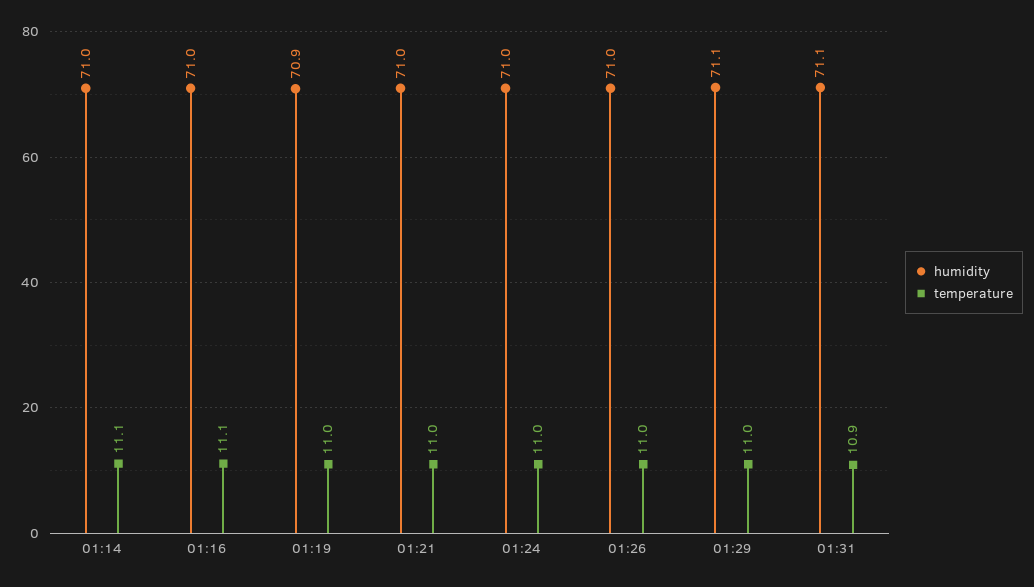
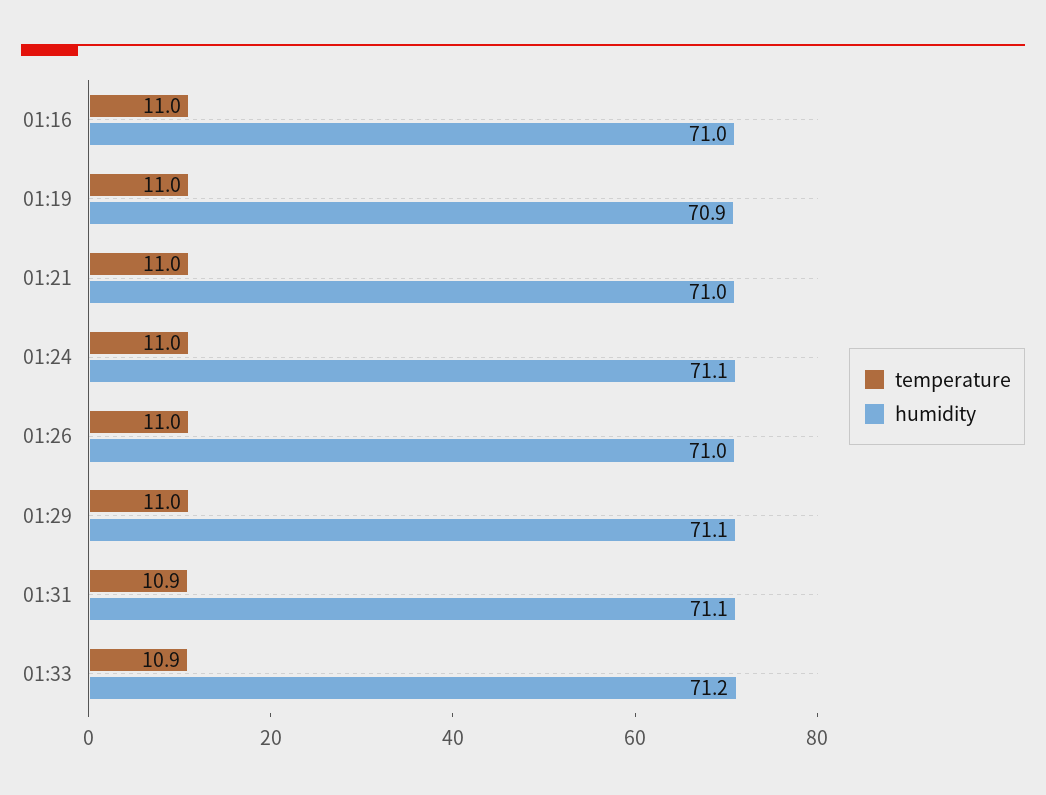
humidity, 01:14: 71 -> none
temperature, 01:14: 11.1 -> none
temperature, 01:16: 11.1 -> 11
humidity, 01:24: 71 -> 71.1
temperature, 01:33: none -> 10.9
humidity, 01:33: none -> 71.2

